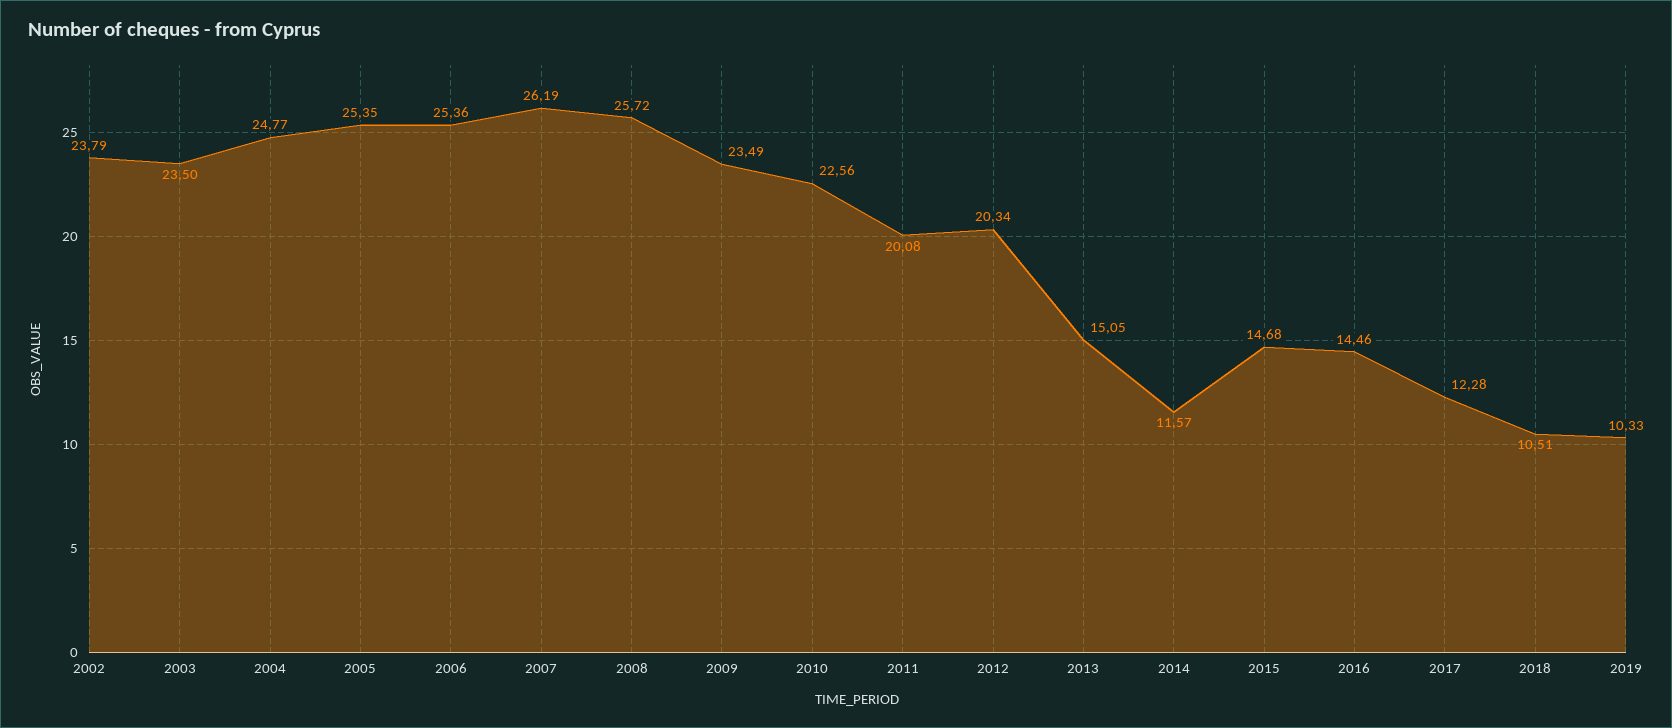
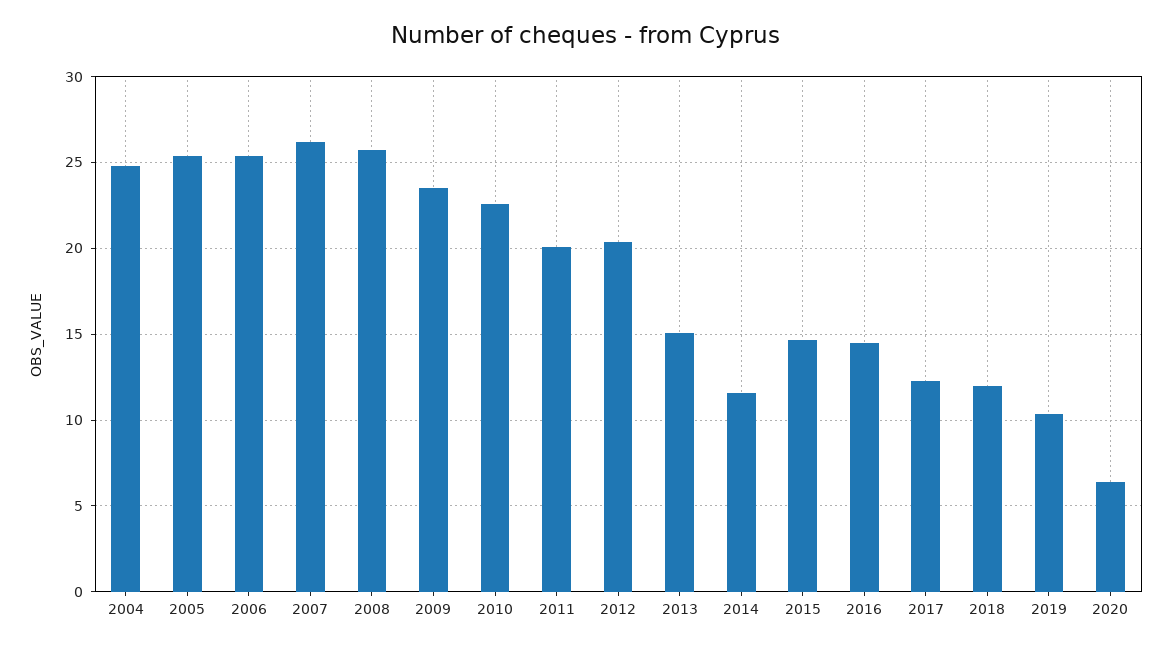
2002: 23.79 -> none
2003: 23.5 -> none
2018: 10.51 -> 12
2020: none -> 6.5

